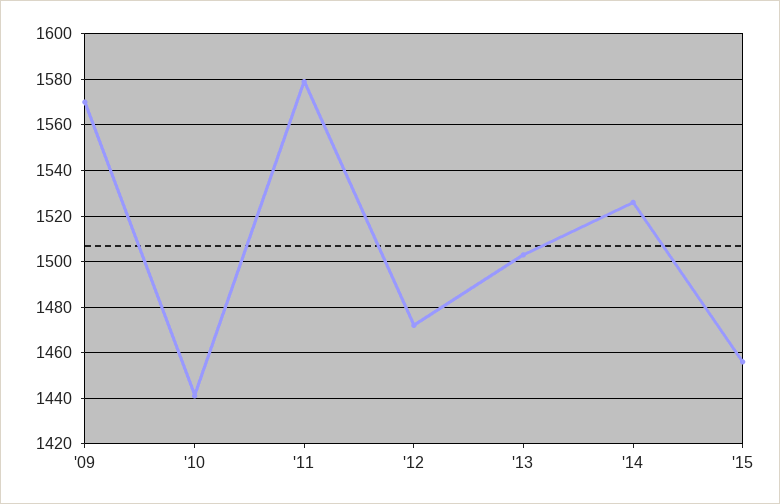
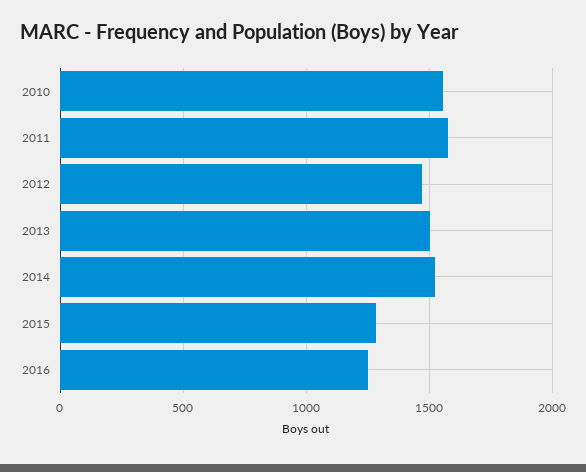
'09: 1570 -> none
'10: 1440 -> 1550
'15: 1455 -> 1300
2016: none -> 1250

